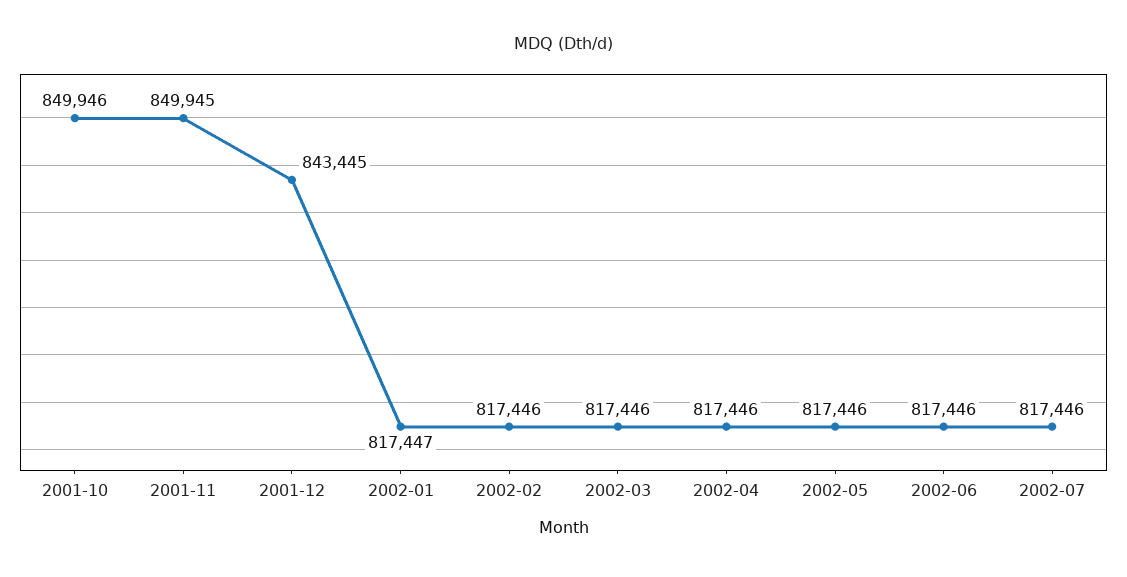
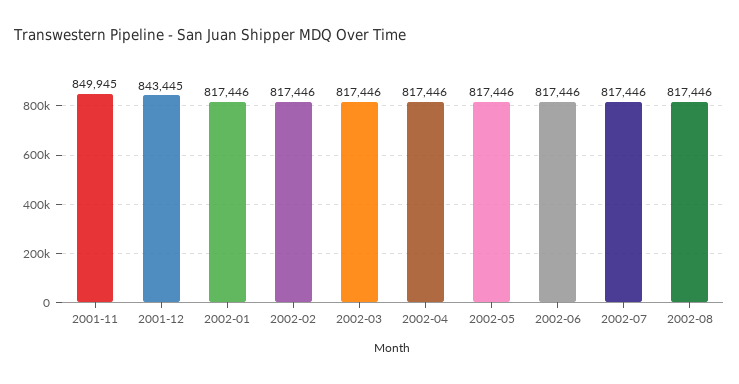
2001-10: 849946 -> none
2002-01: 817447 -> 817446
2002-08: none -> 817446

